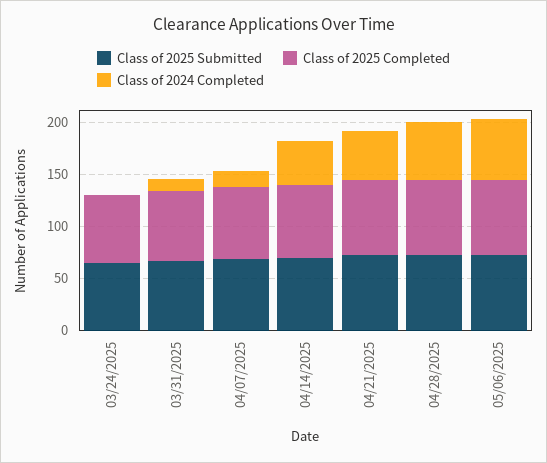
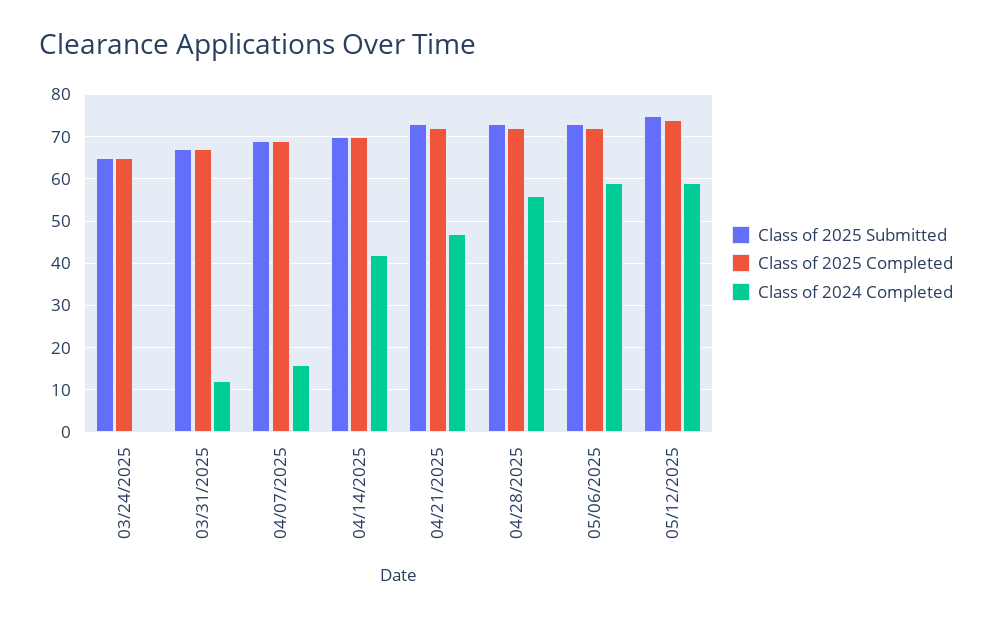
Class of 2025 Submitted, 05/12/2025: none -> 75
Class of 2025 Completed, 05/12/2025: none -> 75
Class of 2024 Completed, 05/12/2025: none -> 60

